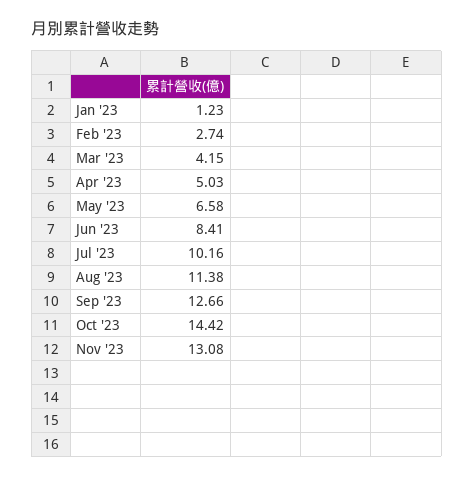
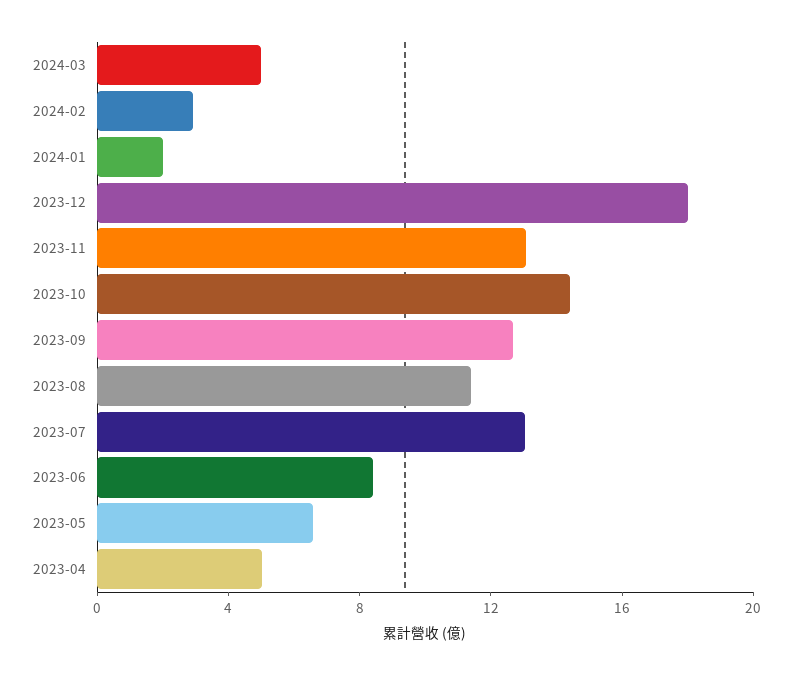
Jan '23: 1.23 -> none
Feb '23: 2.74 -> none
Mar '23: 4.15 -> none
Jul '23: 10.16 -> 13
2024-03: none -> 5
2024-02: none -> 3
2024-01: none -> 2
2023-12: none -> 18

